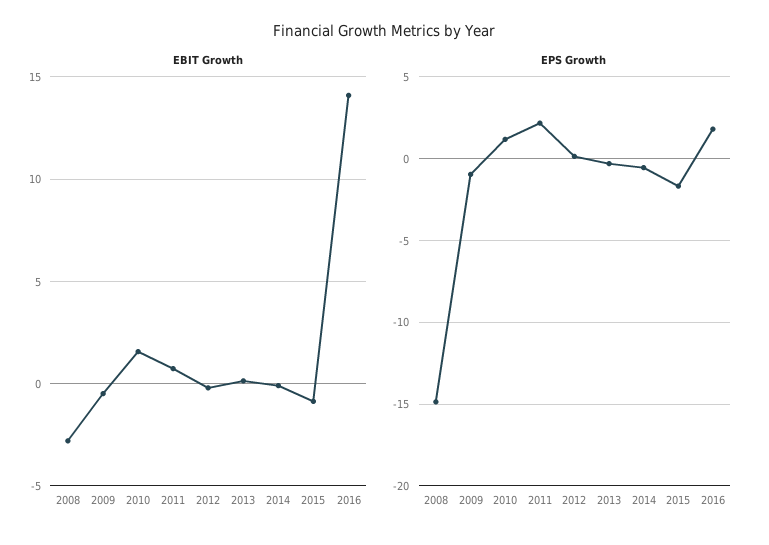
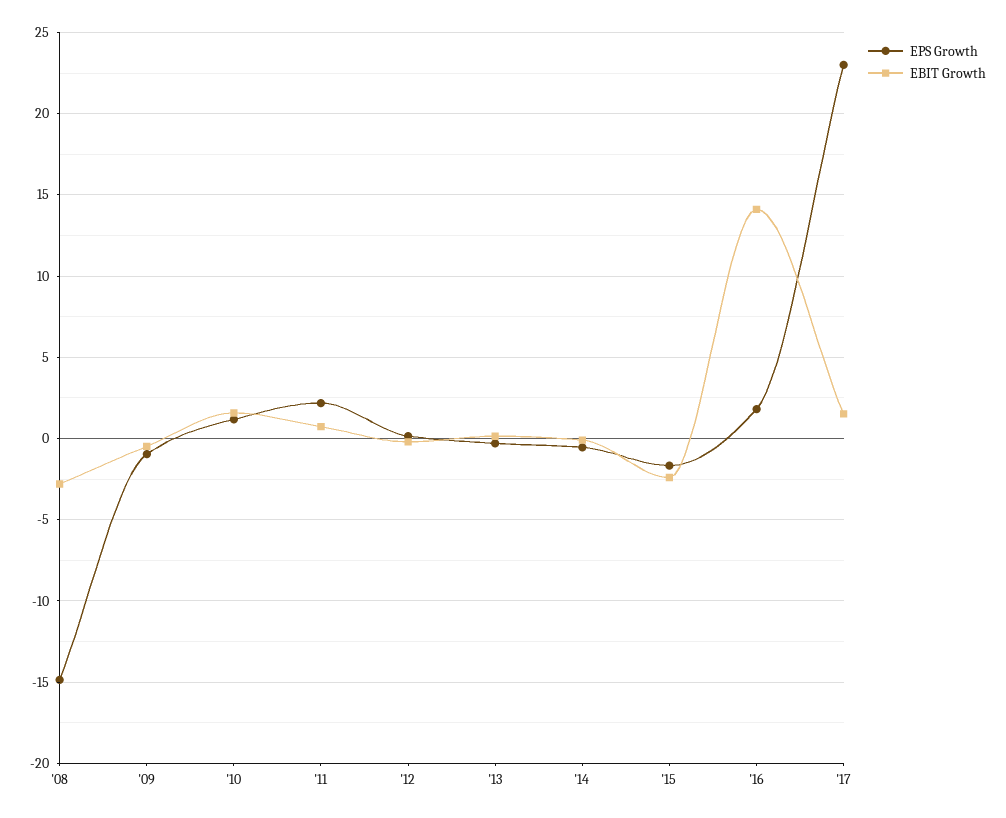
EBIT Growth, 2015: -1 -> -2.5
EPS Growth, '17: none -> 23
EBIT Growth, '17: none -> 1.5

